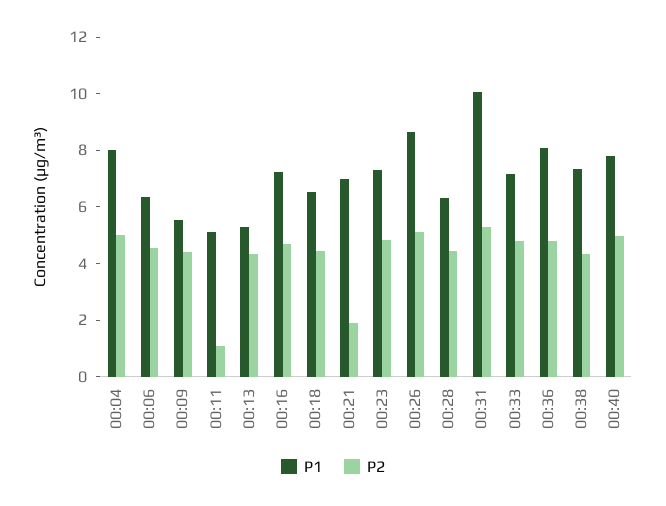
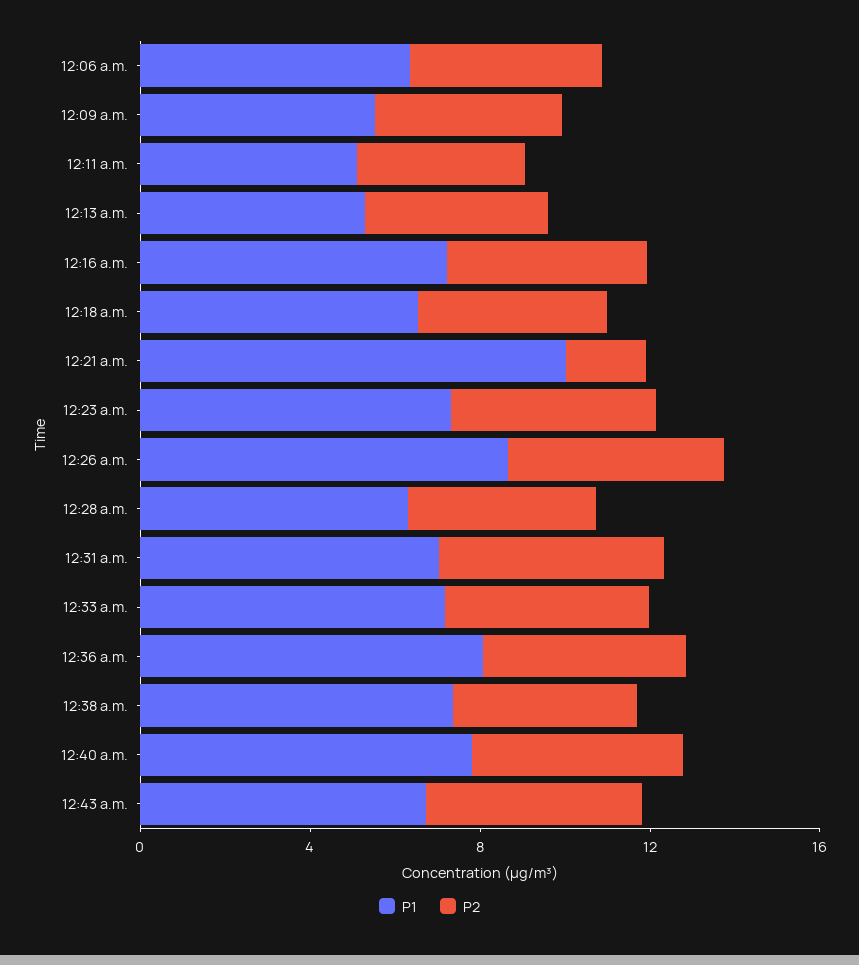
P1, 00:04: 8 -> none
P2, 00:04: 5 -> none
P2, 00:11: 1 -> 4
P1, 00:21: 7 -> 10
P1, 00:31: 10 -> 7
P1, 12:43 a.m.: none -> 7
P2, 12:43 a.m.: none -> 5

